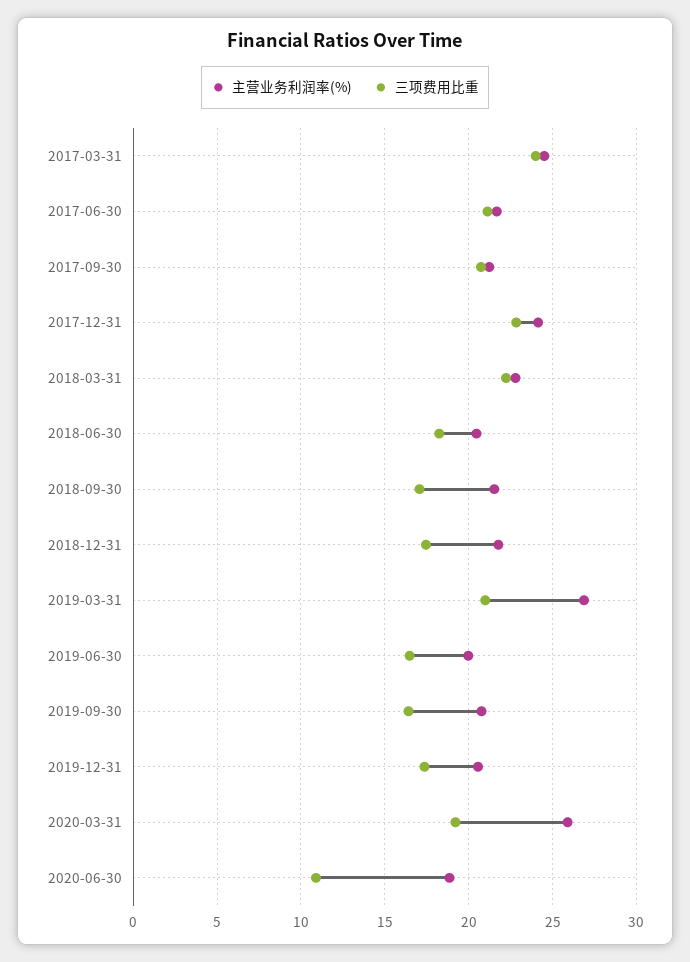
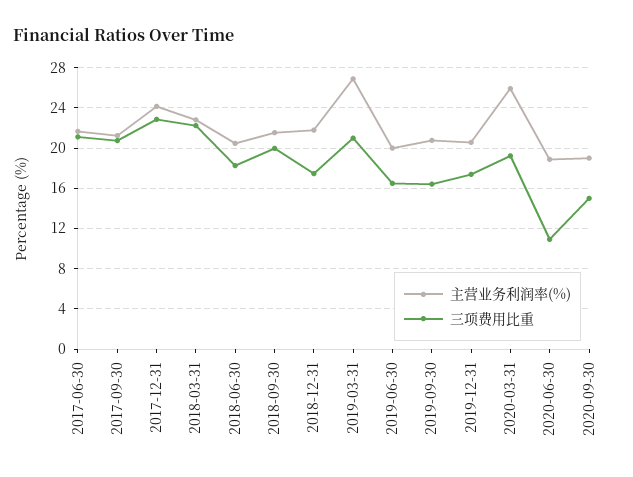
主营业务利润率(%), 2017-03-31: 24.5 -> none
三项费用比重, 2017-03-31: 24 -> none
三项费用比重, 2018-09-30: 17 -> 20
主营业务利润率(%), 2020-09-30: none -> 19
三项费用比重, 2020-09-30: none -> 15

